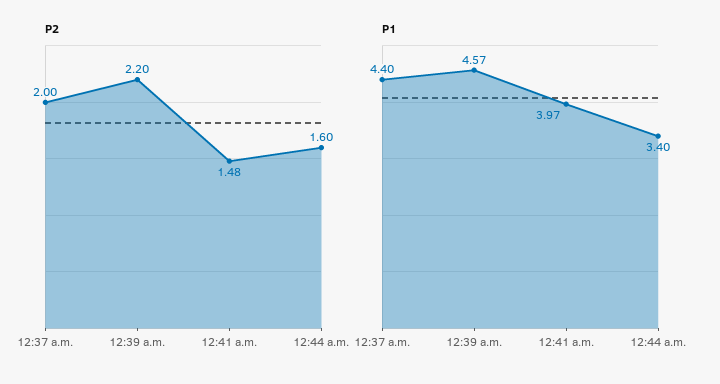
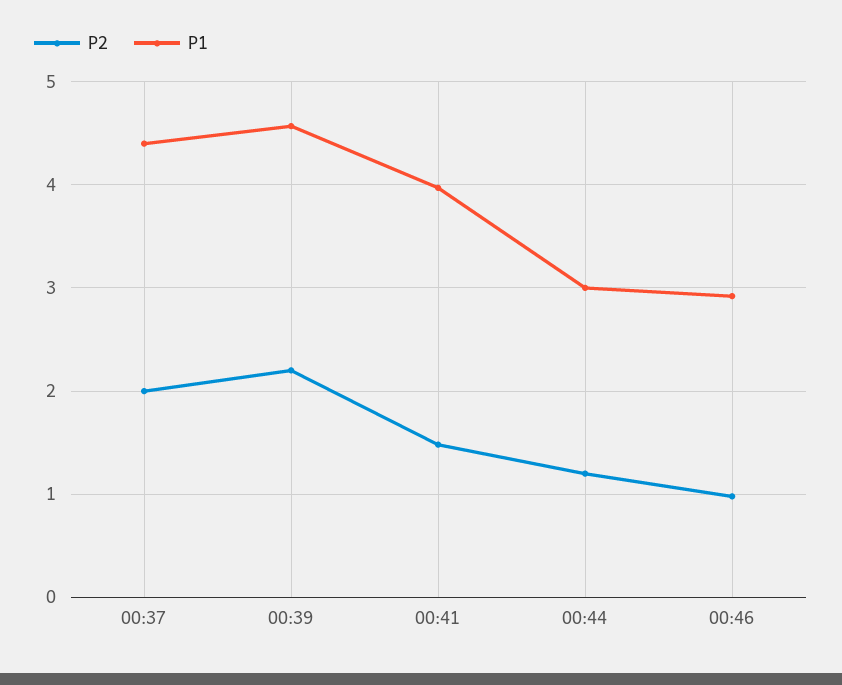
P2, 12:44 a.m.: 1.6 -> 1.2
P1, 12:44 a.m.: 3.4 -> 3
P2, 00:46: none -> 1
P1, 00:46: none -> 2.9

